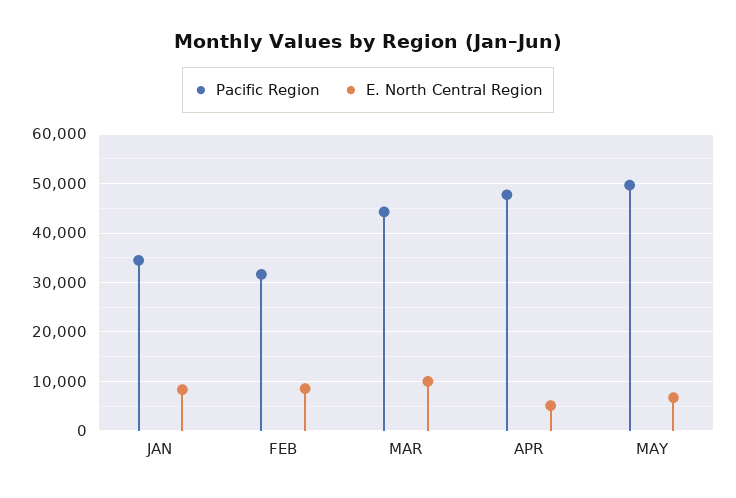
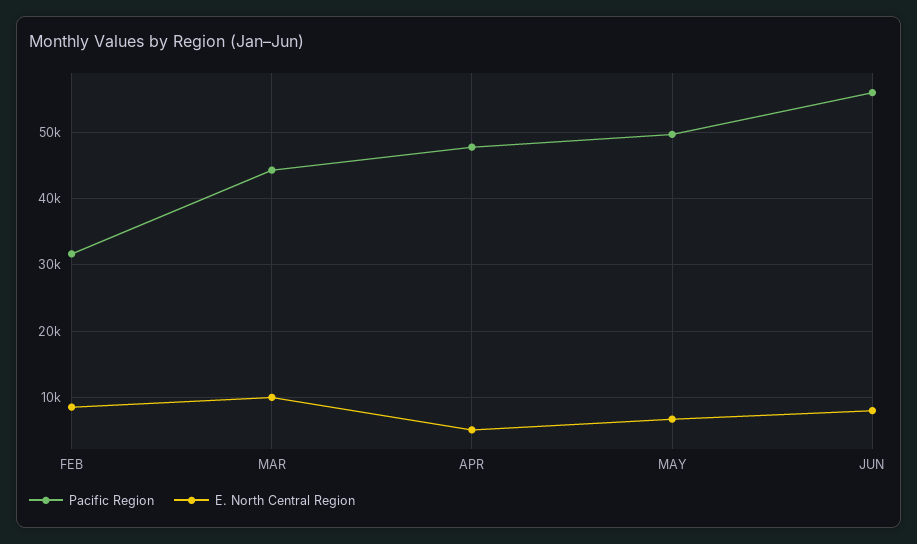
Pacific Region, JAN: 34000 -> none
E. North Central Region, JAN: 8000 -> none
Pacific Region, JUN: none -> 56000
E. North Central Region, JUN: none -> 8000

